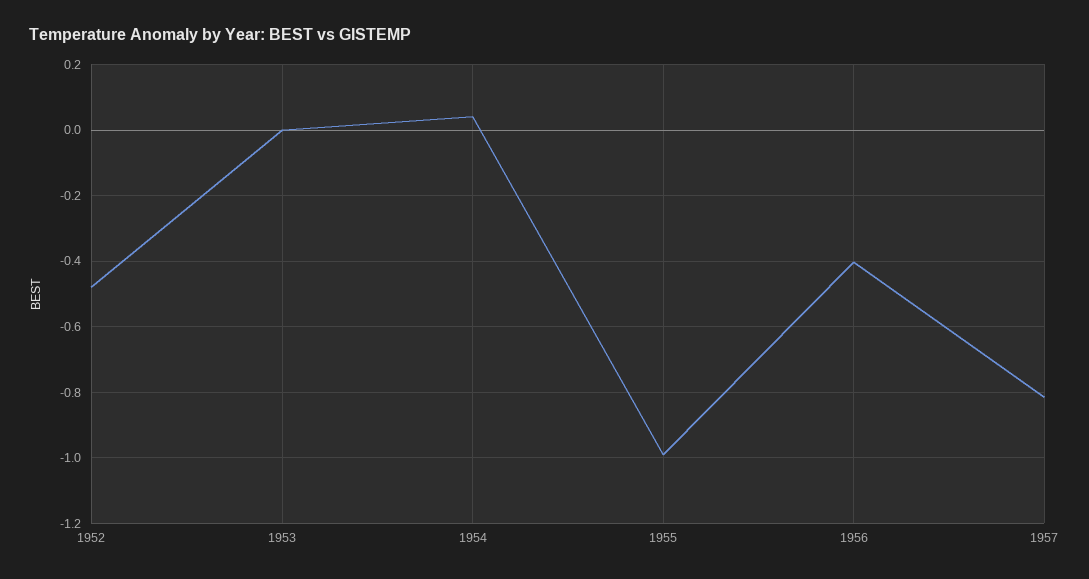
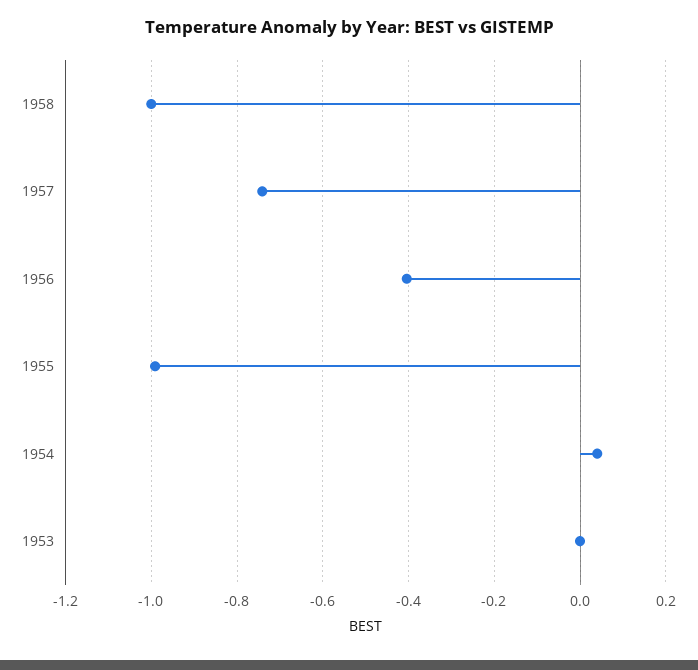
1952: -0.48 -> none
1957: -0.82 -> -0.74
1958: none -> -1

